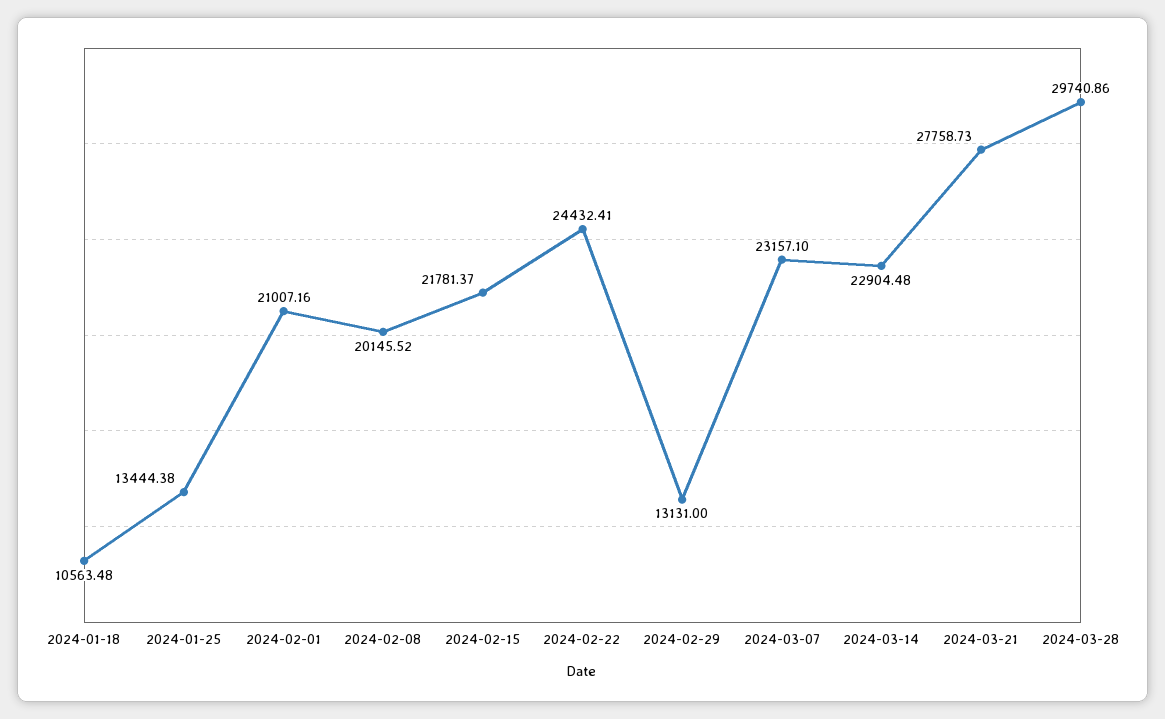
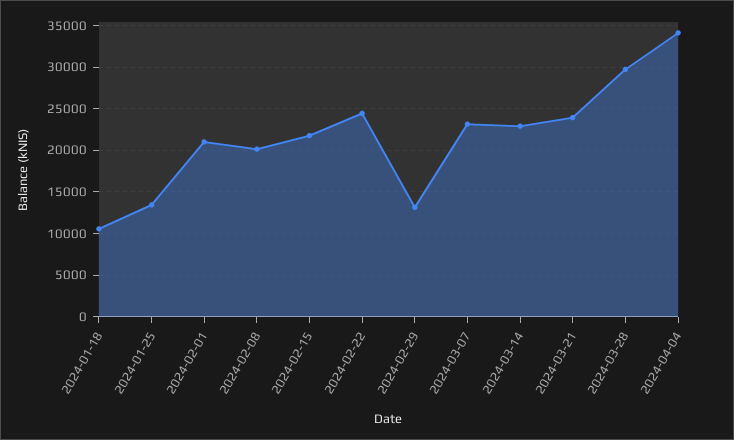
2024-03-21: 27758.73 -> 24000
2024-04-04: none -> 34000

